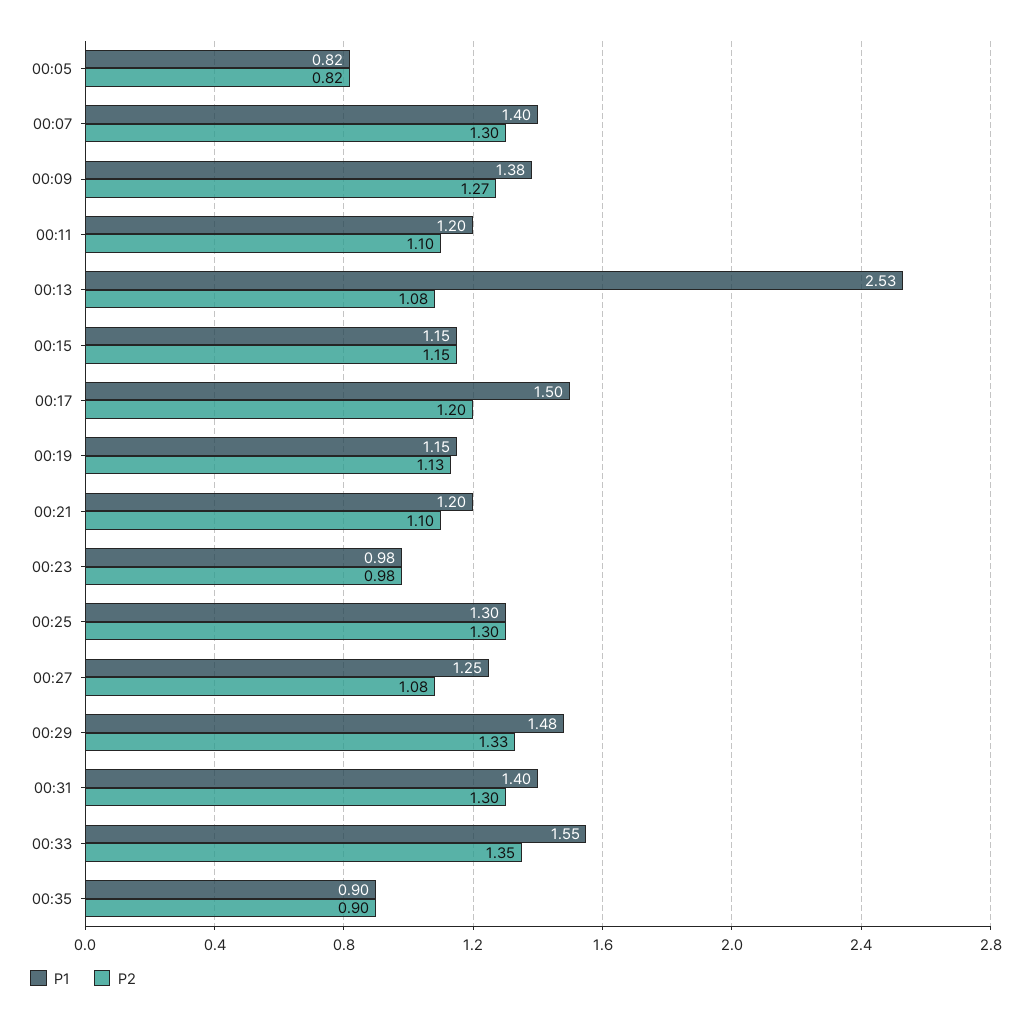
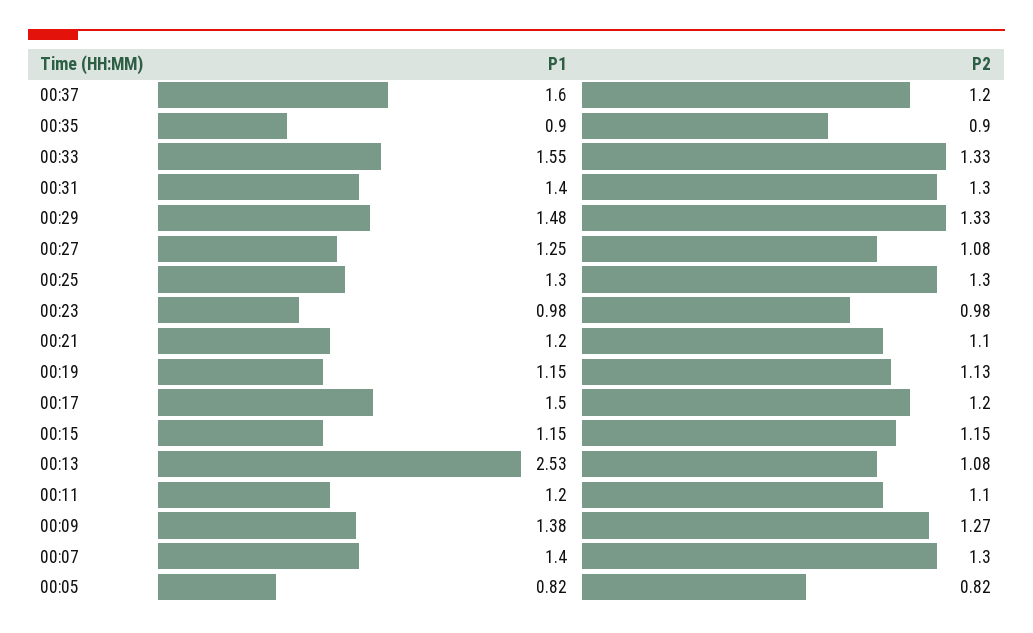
P2, 00:33: 1.35 -> 1.33
P1, 00:37: none -> 1.6
P2, 00:37: none -> 1.2

